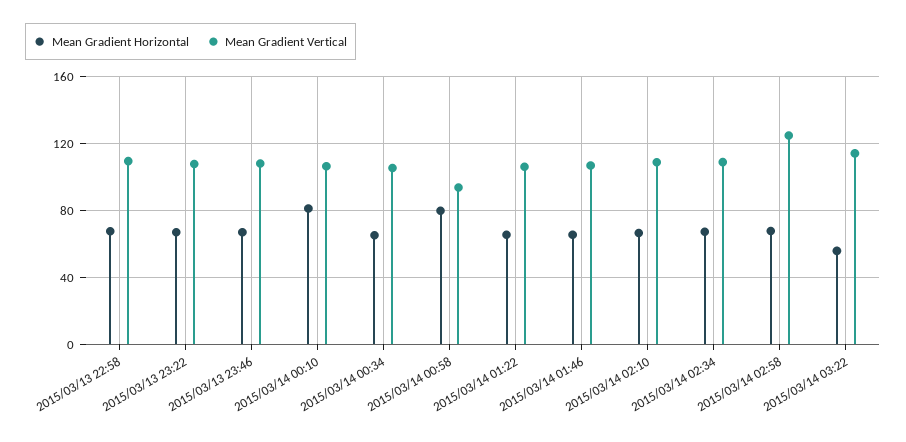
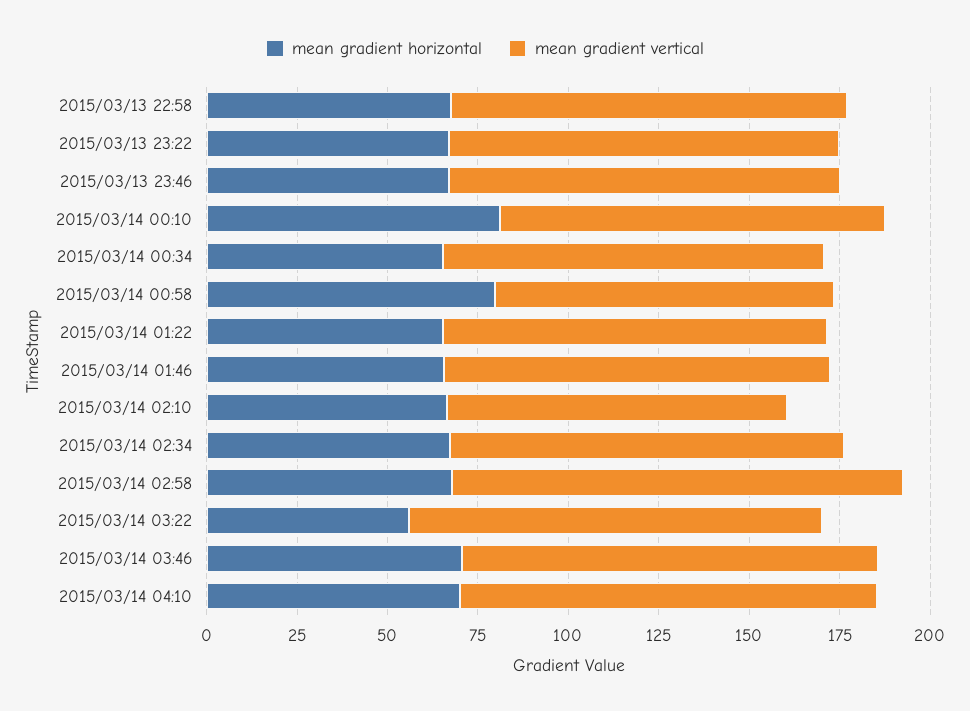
Mean Gradient Vertical, 2015/03/14 02:10: 110 -> 95
Mean Gradient Horizontal, 2015/03/14 03:46: none -> 70
Mean Gradient Vertical, 2015/03/14 03:46: none -> 115
Mean Gradient Horizontal, 2015/03/14 04:10: none -> 70
Mean Gradient Vertical, 2015/03/14 04:10: none -> 115

